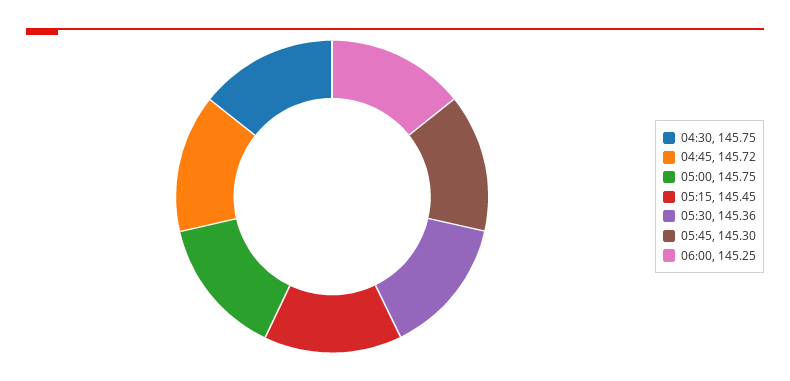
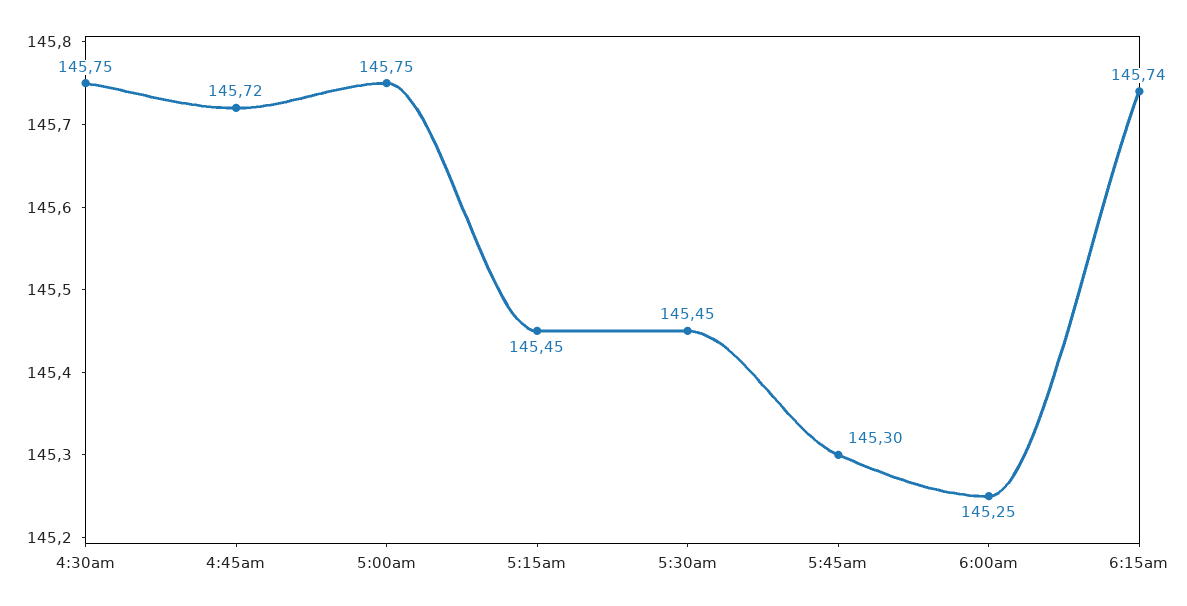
05:30: 145.36 -> 145.45
6:15am: none -> 145.74

